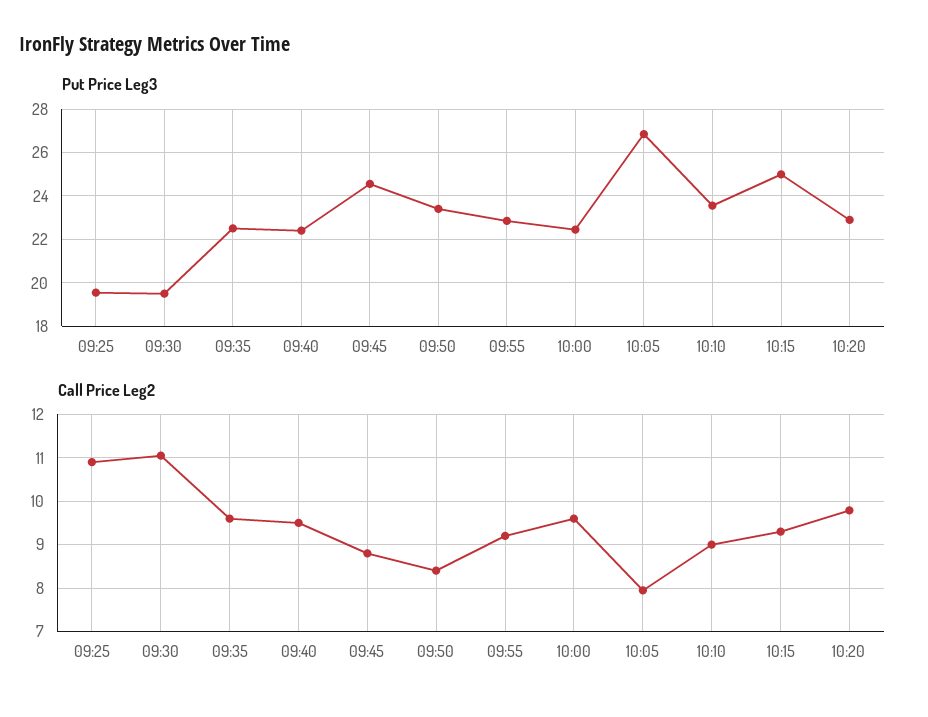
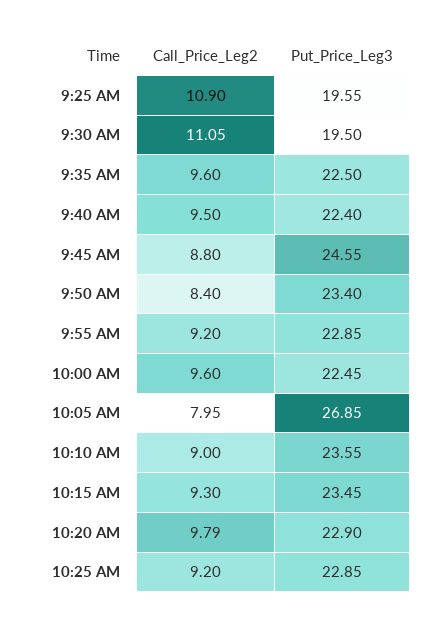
Put Price Leg3, 10:15: 25 -> 23.45
Call Price Leg2, 10:25 AM: none -> 9.2
Put Price Leg3, 10:25 AM: none -> 22.85

